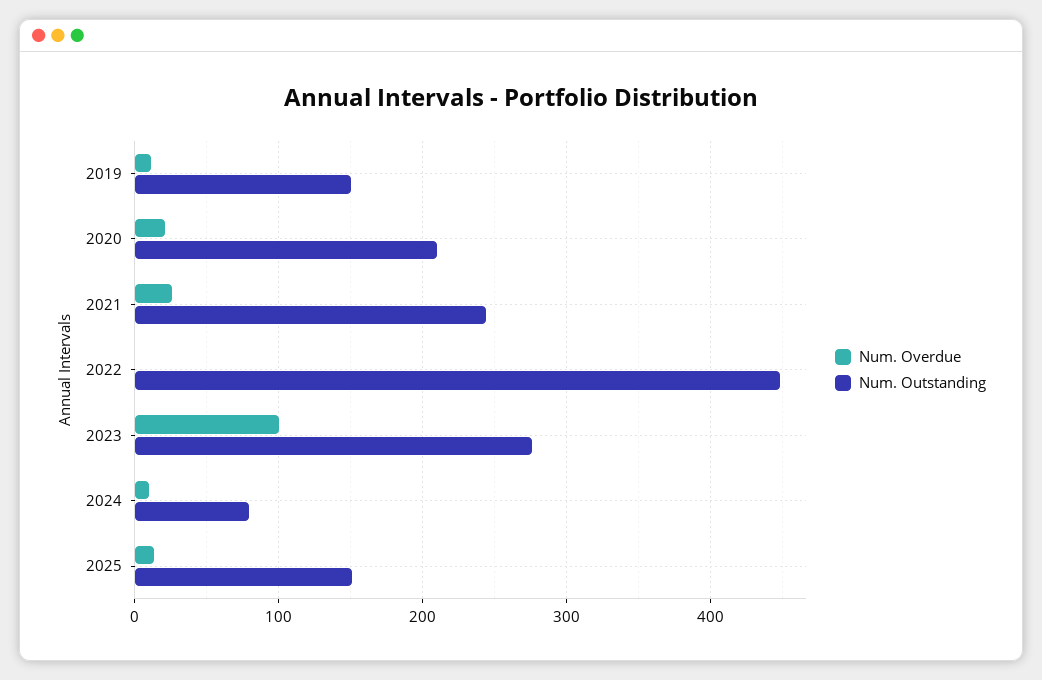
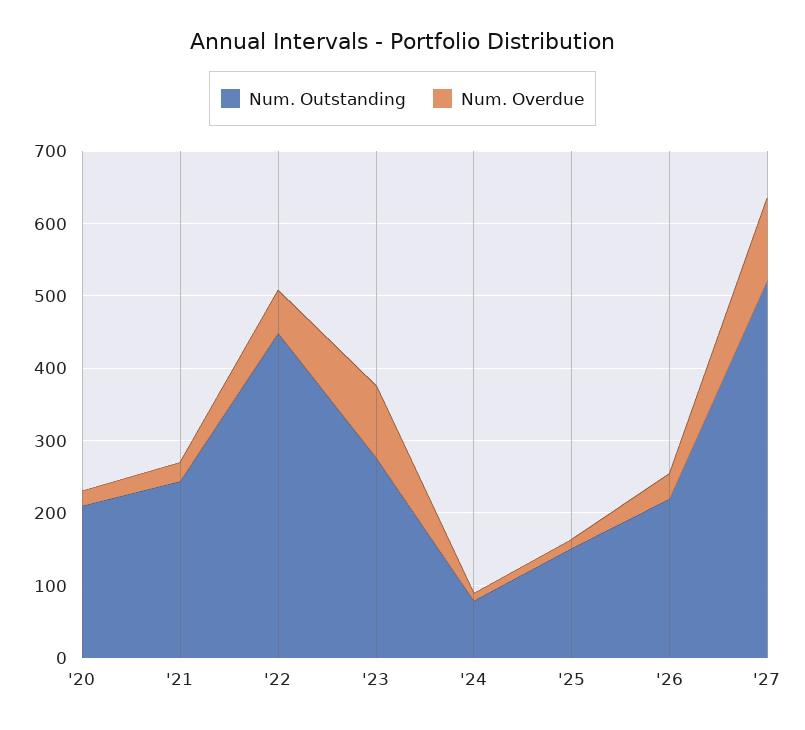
Num. Overdue, 2019: 10 -> none
Num. Outstanding, 2019: 150 -> none
Num. Overdue, 2022: 0 -> 60
Num. Outstanding, '26: none -> 220
Num. Overdue, '26: none -> 40
Num. Outstanding, '27: none -> 520
Num. Overdue, '27: none -> 120

